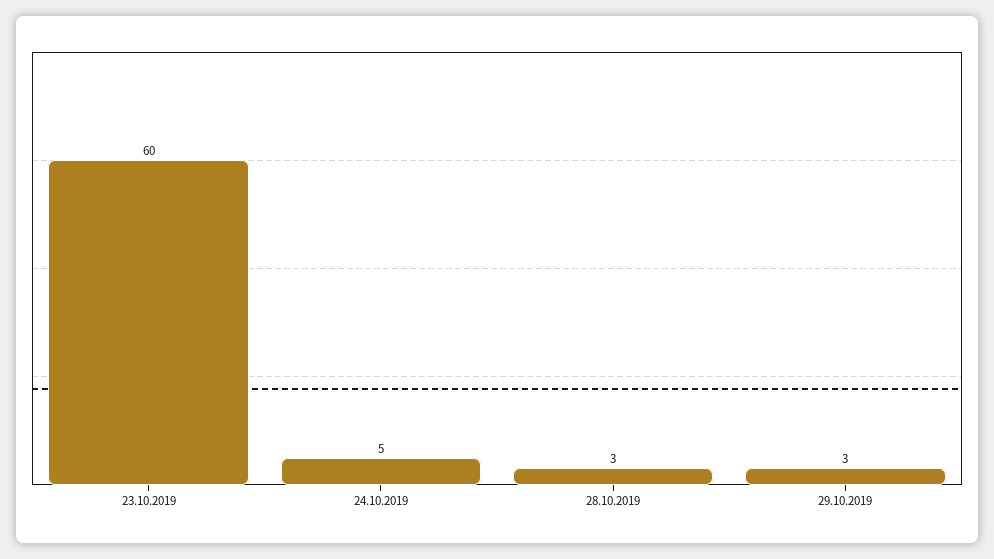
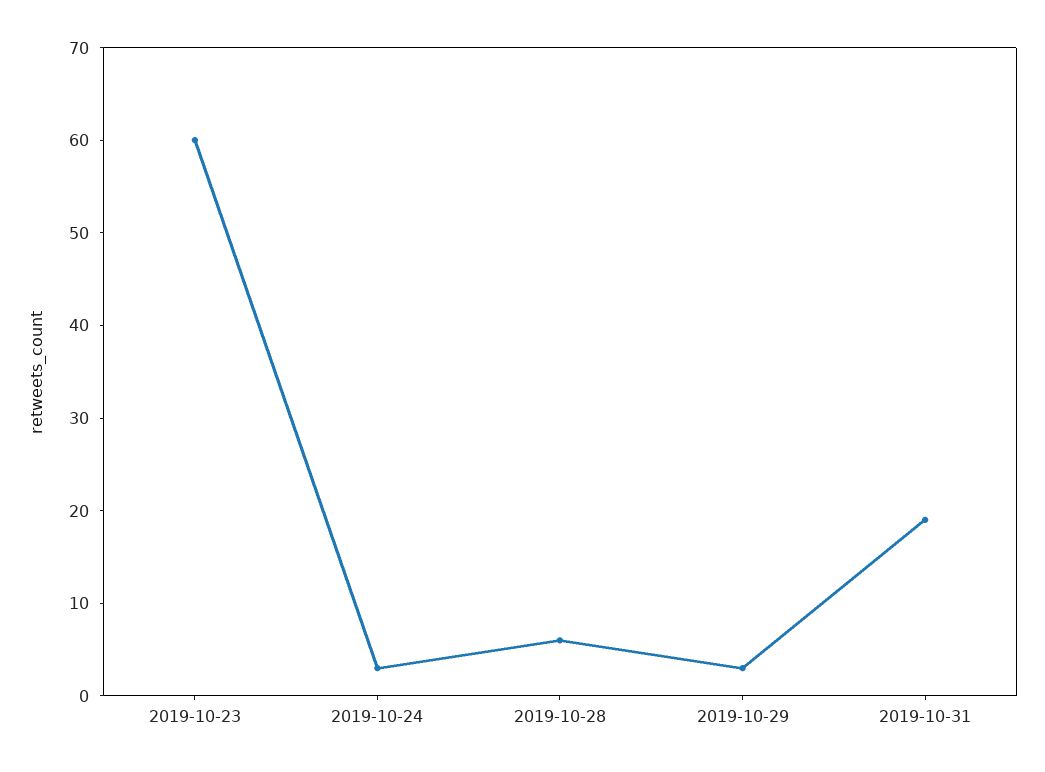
24.10.2019: 5 -> 3
28.10.2019: 3 -> 6
2019-10-31: none -> 19

